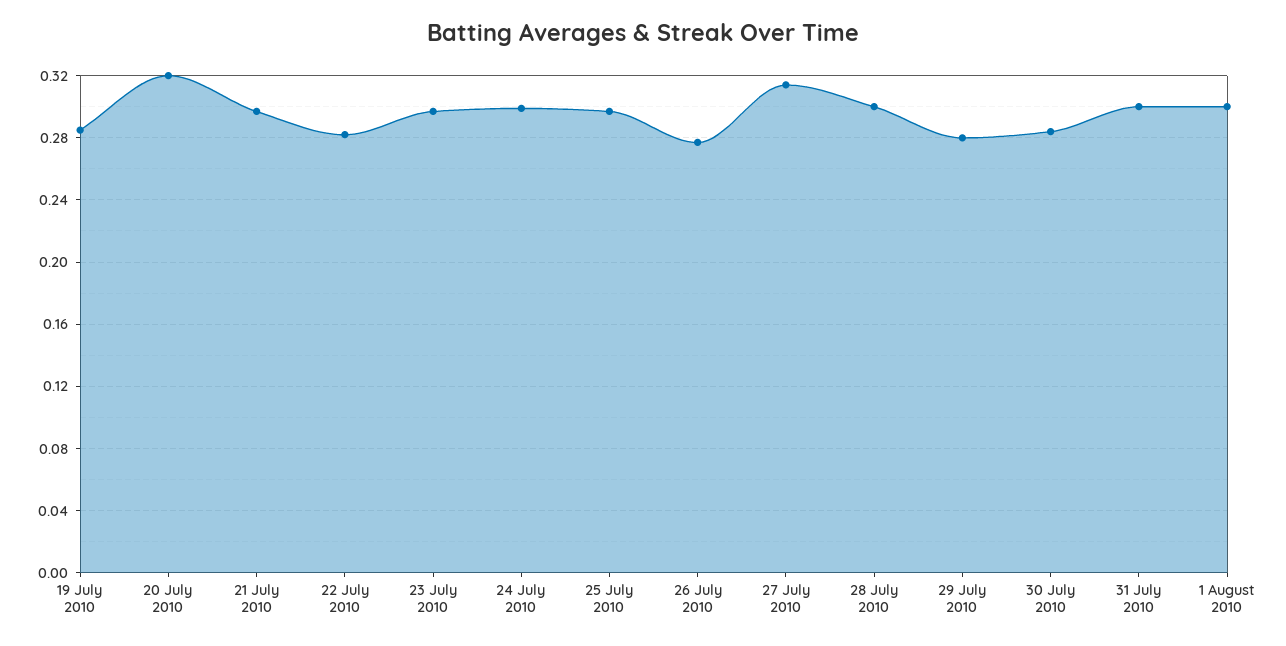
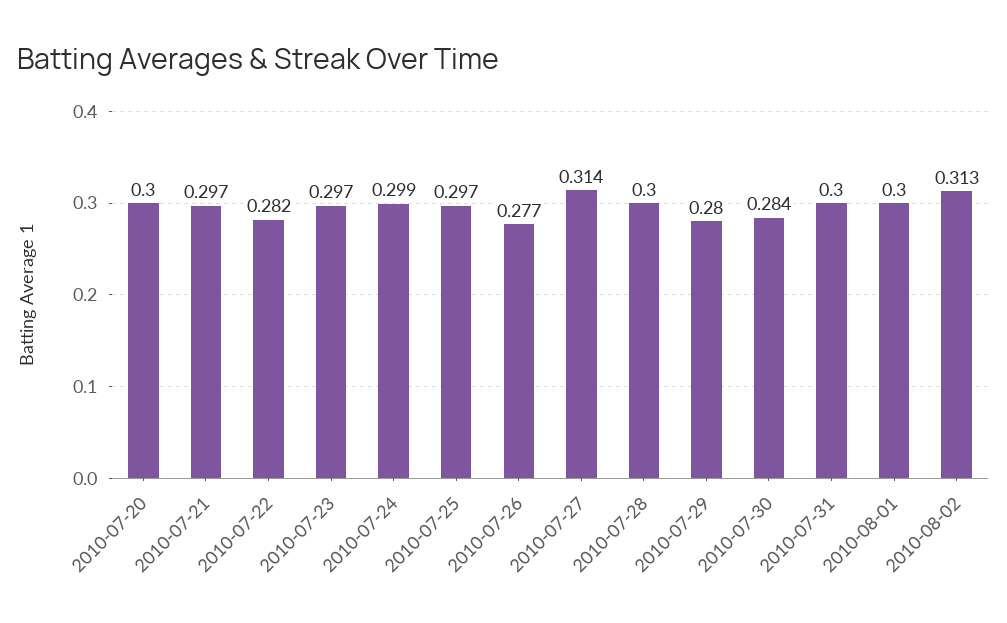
19 July 2010: 0.285 -> none
20 July 2010: 0.32 -> 0.3
2010-08-02: none -> 0.313

